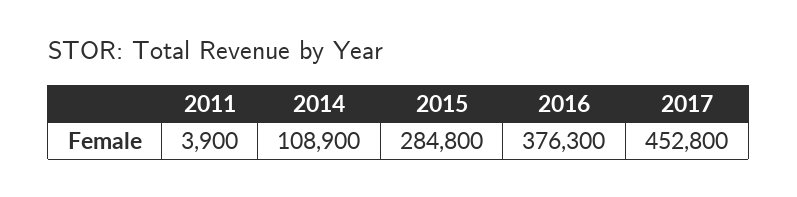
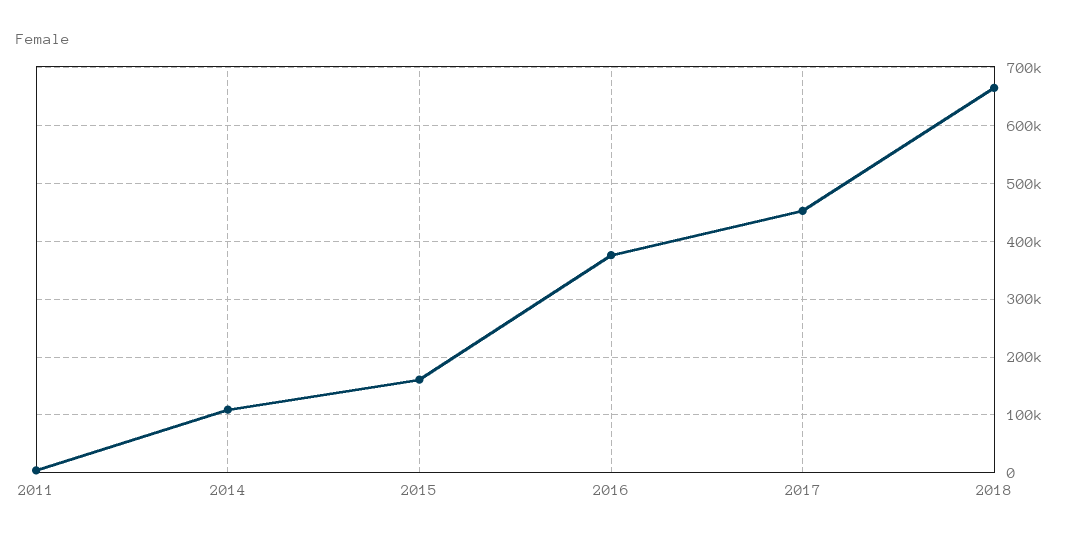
2015: 284800 -> 160000
2018: none -> 660000

